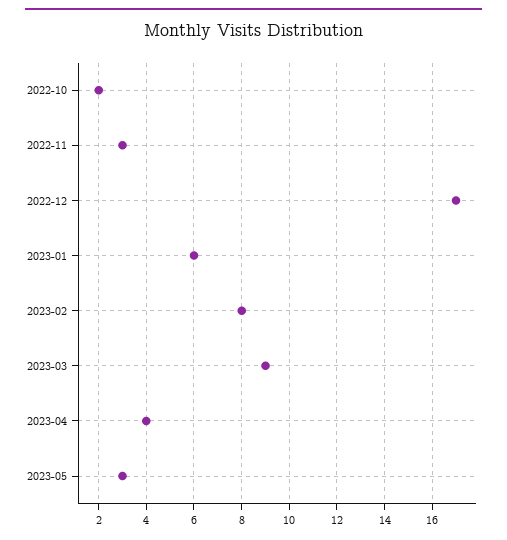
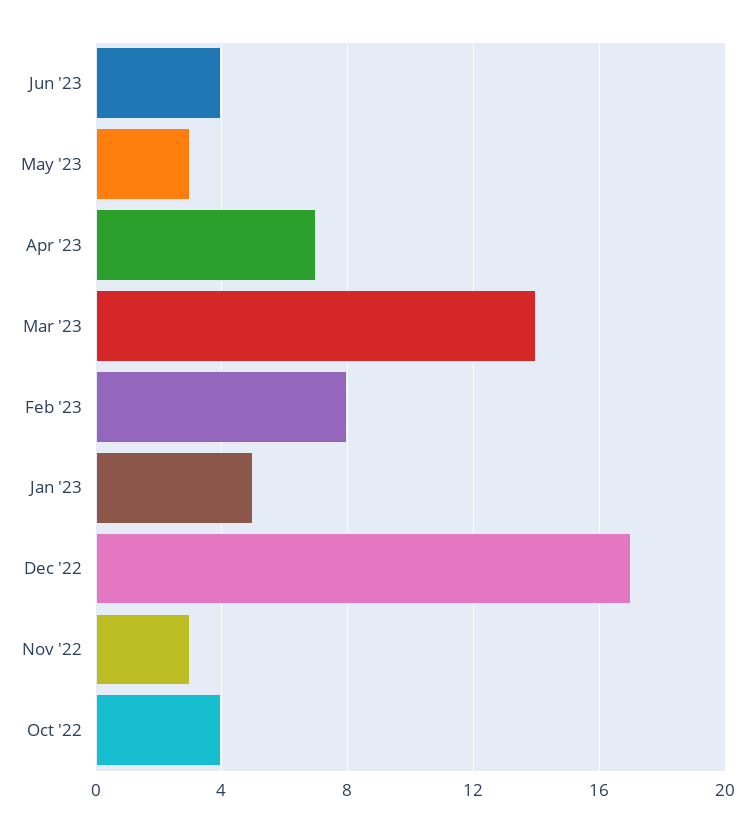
2022-10: 2 -> 4
2023-01: 6 -> 5
2023-03: 9 -> 14
2023-04: 4 -> 7
Jun '23: none -> 4

